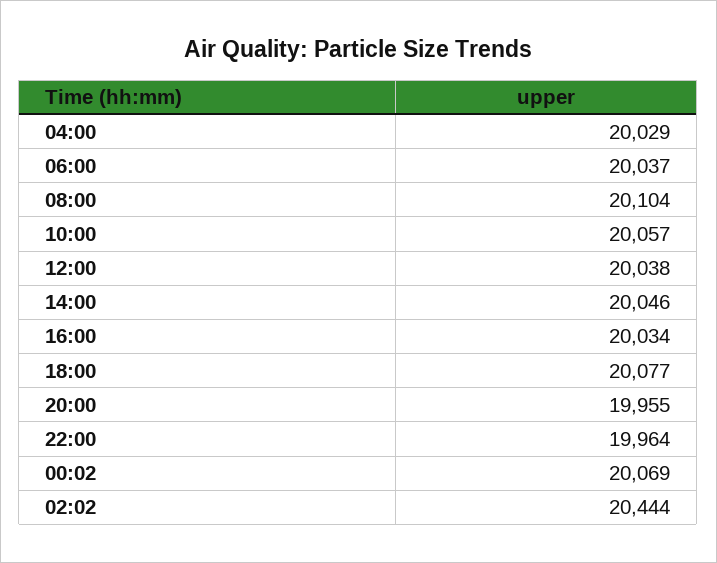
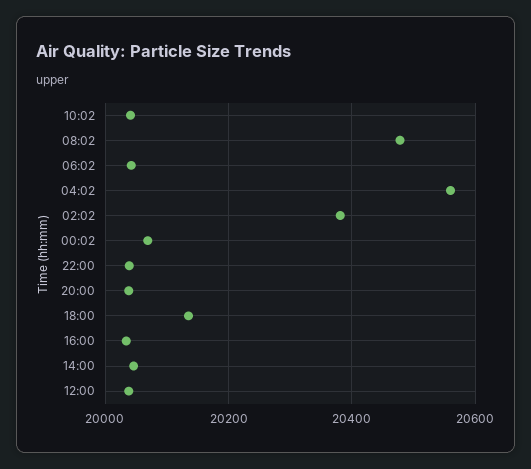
04:00: 20029 -> none
06:00: 20037 -> none
08:00: 20104 -> none
10:00: 20057 -> none
18:00: 20077 -> 20140
20:00: 19955 -> 20040
22:00: 19964 -> 20040
02:02: 20444 -> 20380
10:02: none -> 20040
08:02: none -> 20480
06:02: none -> 20040
04:02: none -> 20560

